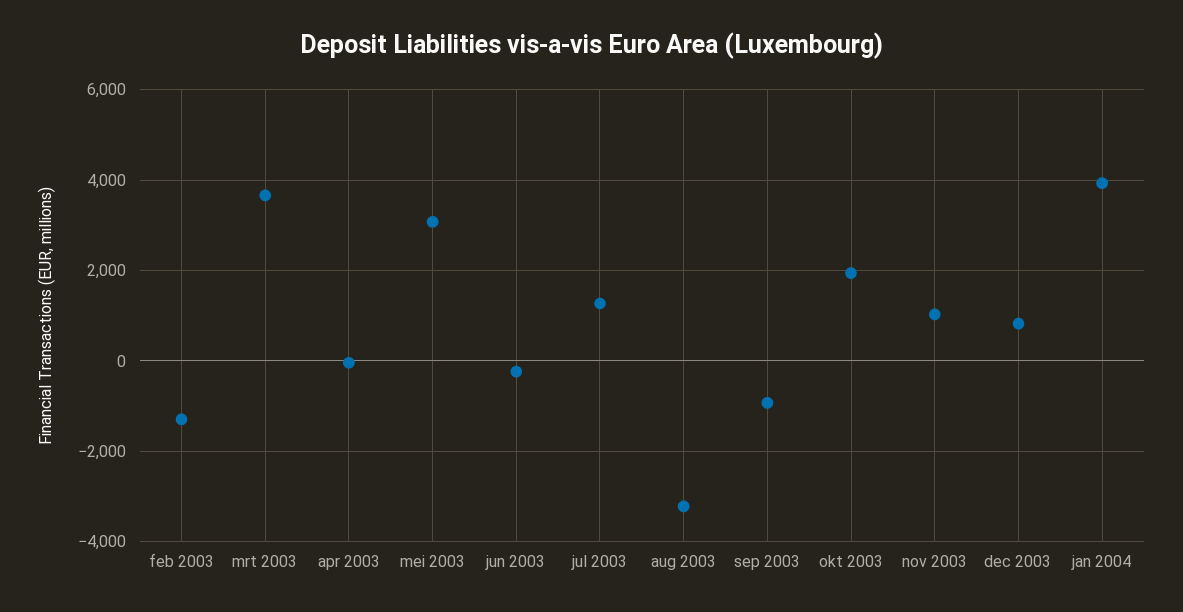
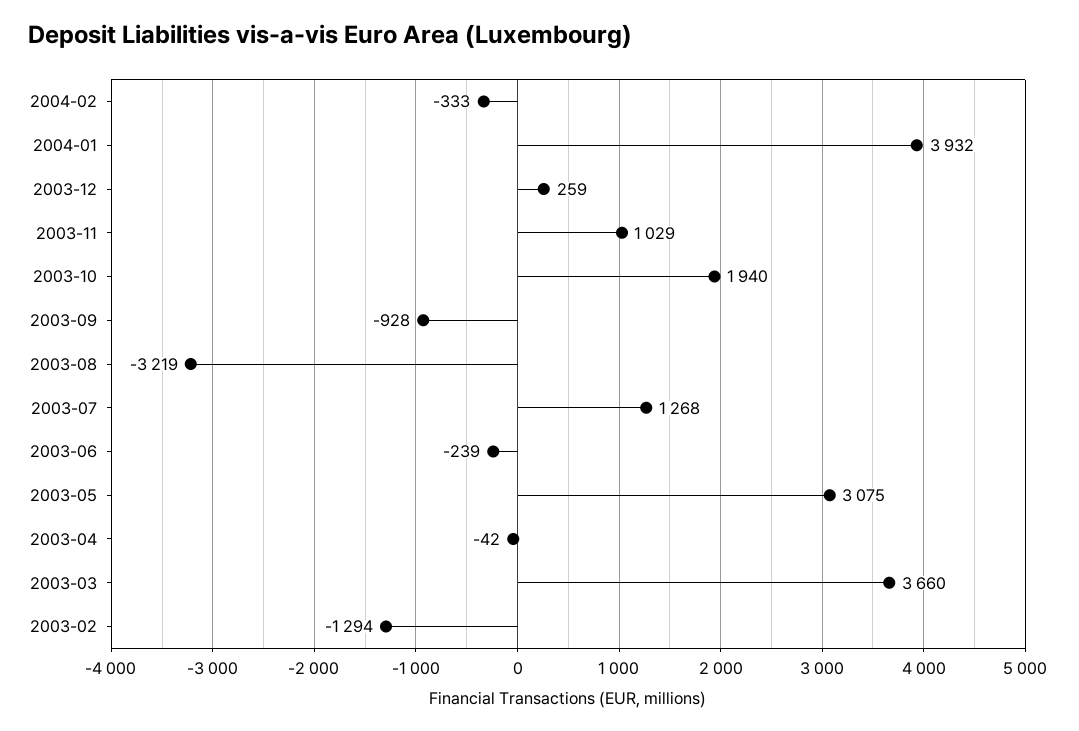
dec 2003: 800 -> 259
2004-02: none -> -333

